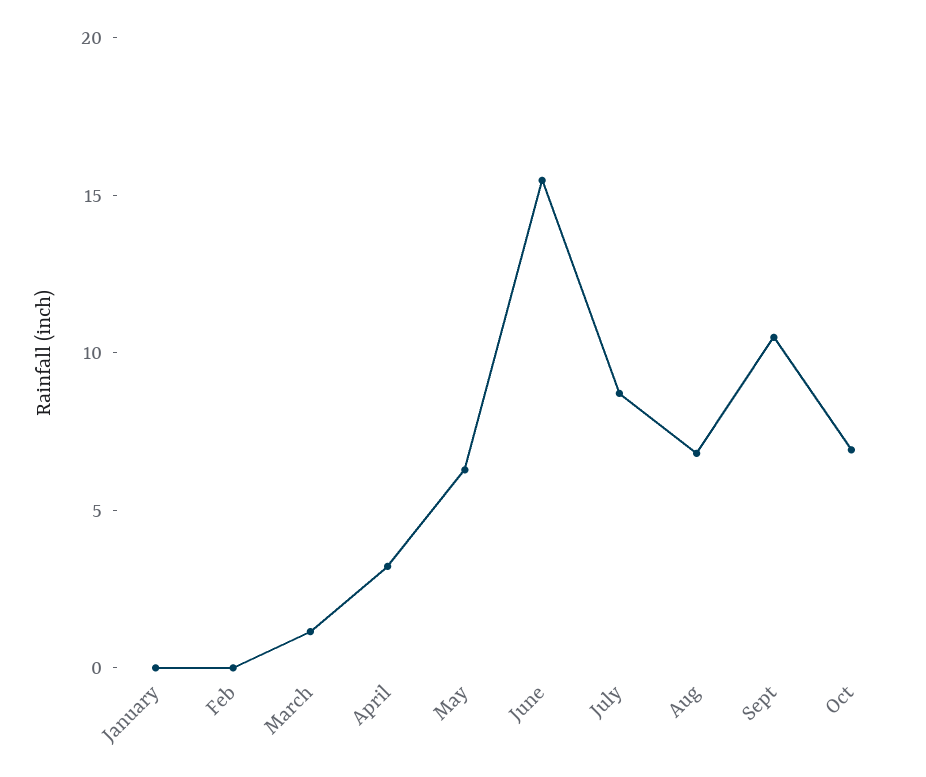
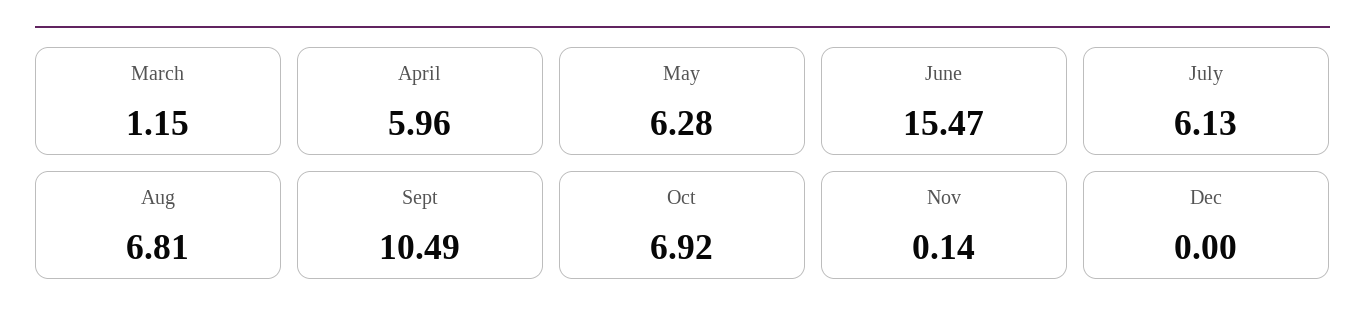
January: 0 -> none
Feb: 0 -> none
April: 3 -> 5.96
July: 9 -> 6.13
Nov: none -> 0.14
Dec: none -> 0

